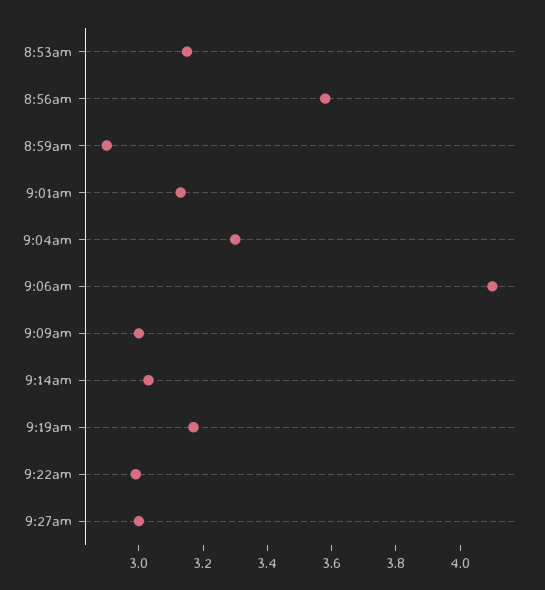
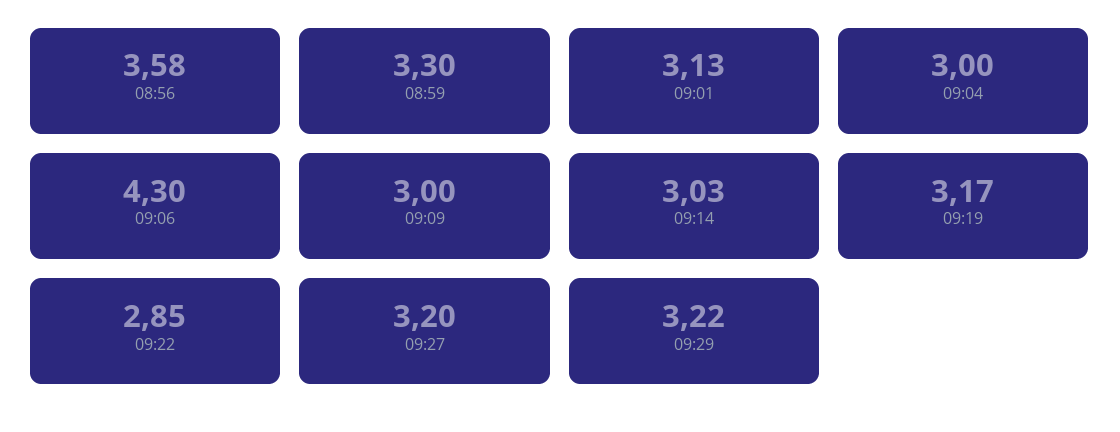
8:53am: 3.15 -> none
8:59am: 2.9 -> 3.3
9:04am: 3.3 -> 3
9:06am: 4.1 -> 4.3
9:22am: 3 -> 2.85
9:27am: 3 -> 3.2
09:29: none -> 3.22

